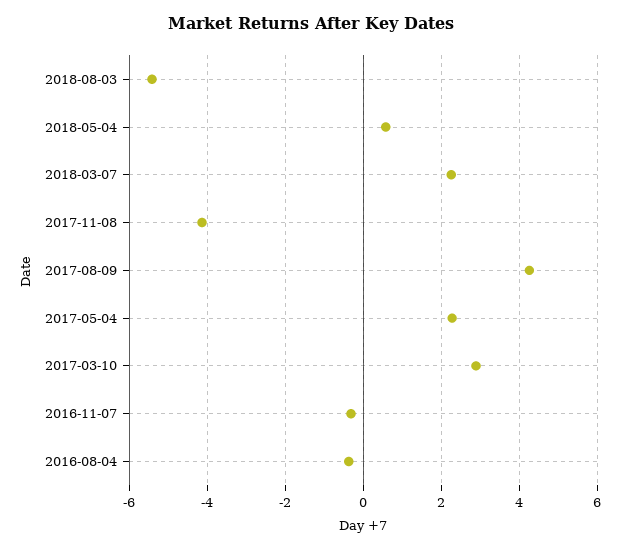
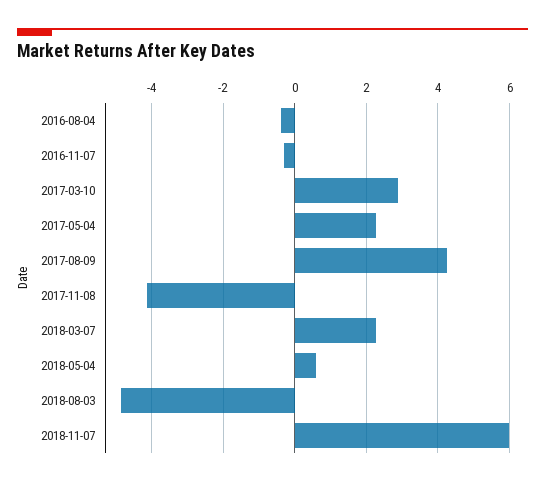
2018-08-03: -5.4 -> -4.8
2018-11-07: none -> 6

